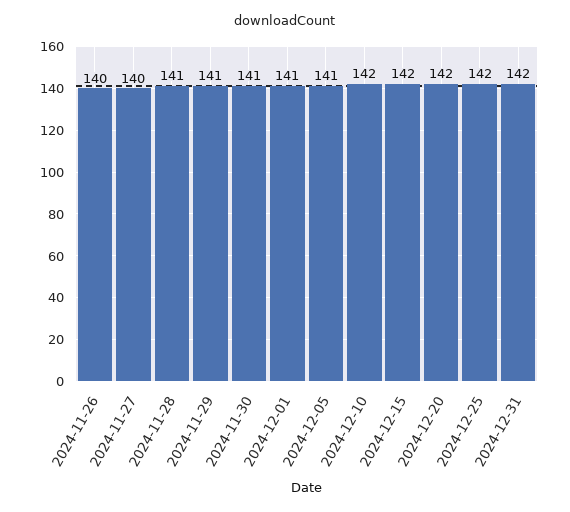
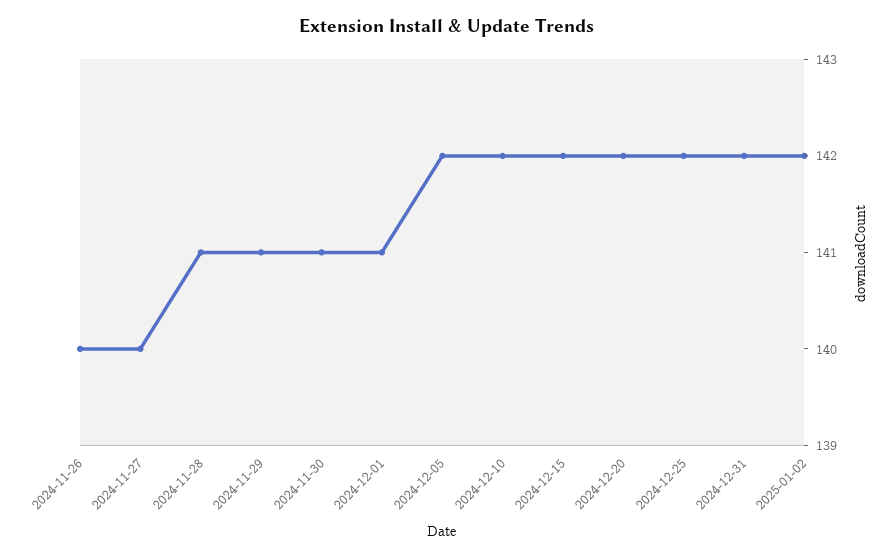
2024-12-05: 141 -> 142
2025-01-02: none -> 142

